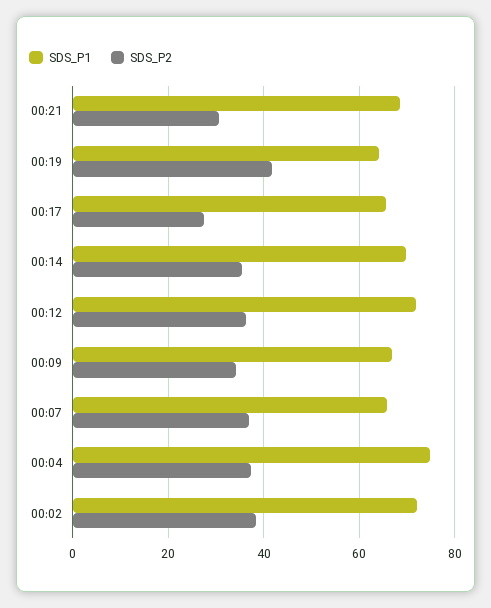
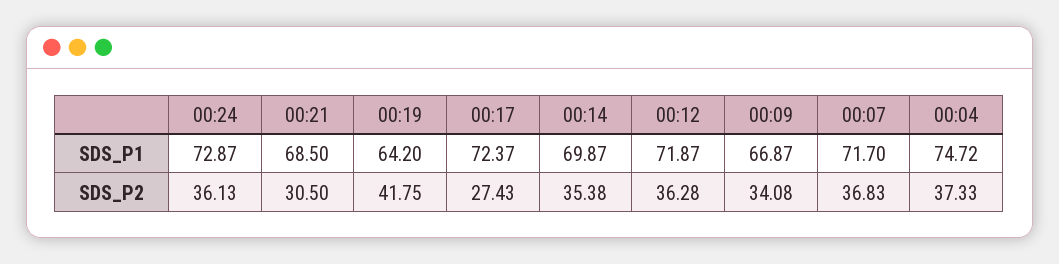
SDS_P1, 00:17: 66 -> 72.37
SDS_P1, 00:07: 66 -> 71.7
SDS_P1, 00:02: 72 -> none
SDS_P2, 00:02: 38 -> none
SDS_P1, 00:24: none -> 72.87
SDS_P2, 00:24: none -> 36.13

